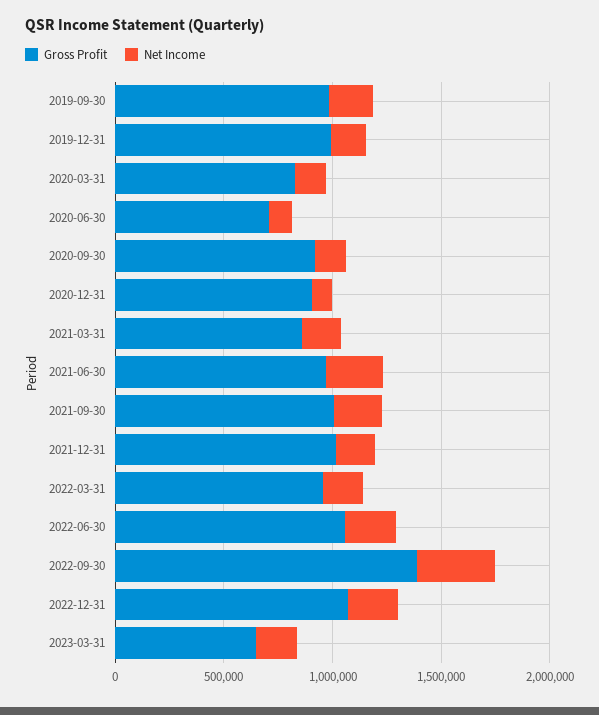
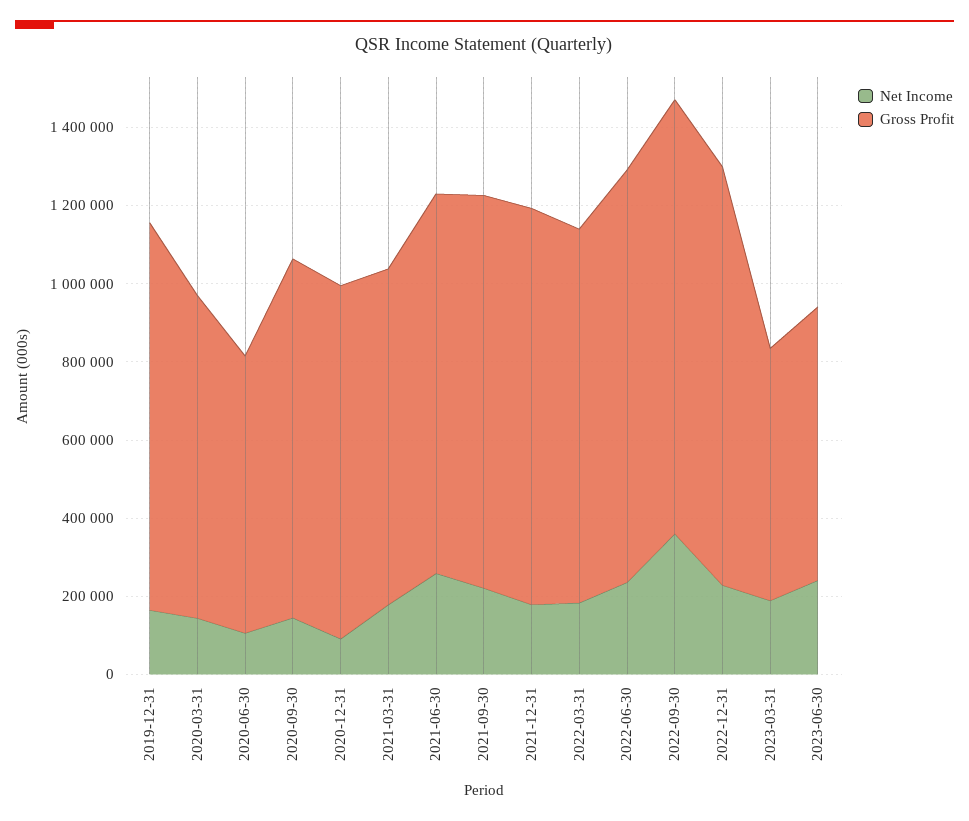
Gross Profit, 2019-09-30: 1000000 -> none
Net Income, 2019-09-30: 200000 -> none
Gross Profit, 2022-09-30: 1400000 -> 1100000
Net Income, 2023-06-30: none -> 250000
Gross Profit, 2023-06-30: none -> 700000

